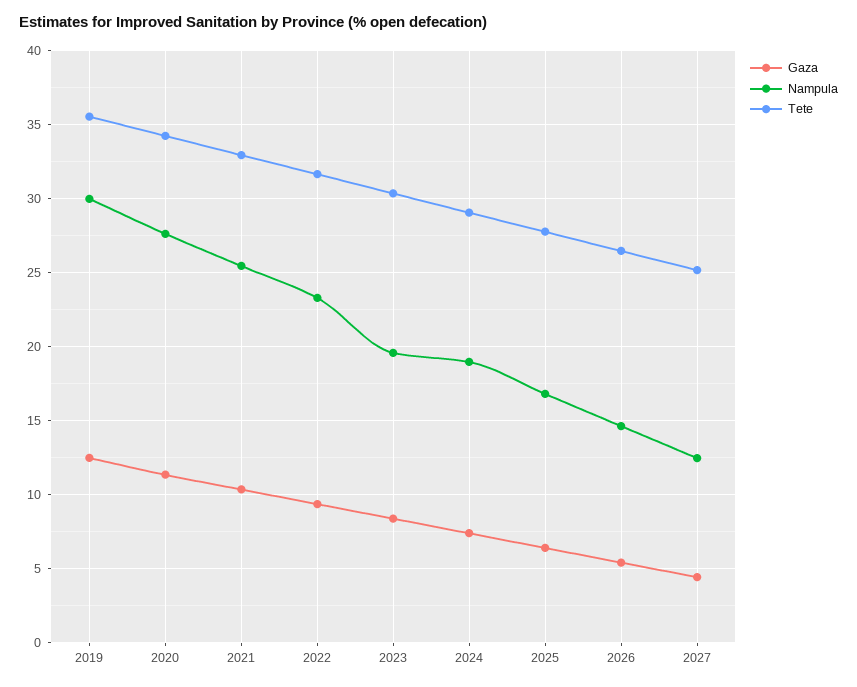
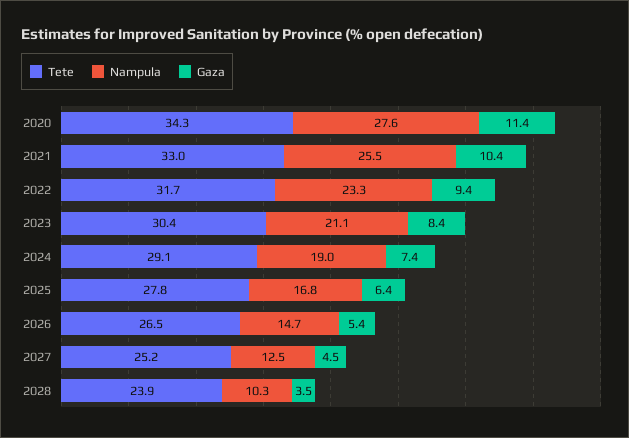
Gaza, 2019: 12.5 -> none
Nampula, 2019: 30 -> none
Tete, 2019: 35.5 -> none
Nampula, 2023: 19.5 -> 21.1
Tete, 2028: none -> 23.9
Nampula, 2028: none -> 10.3
Gaza, 2028: none -> 3.5

